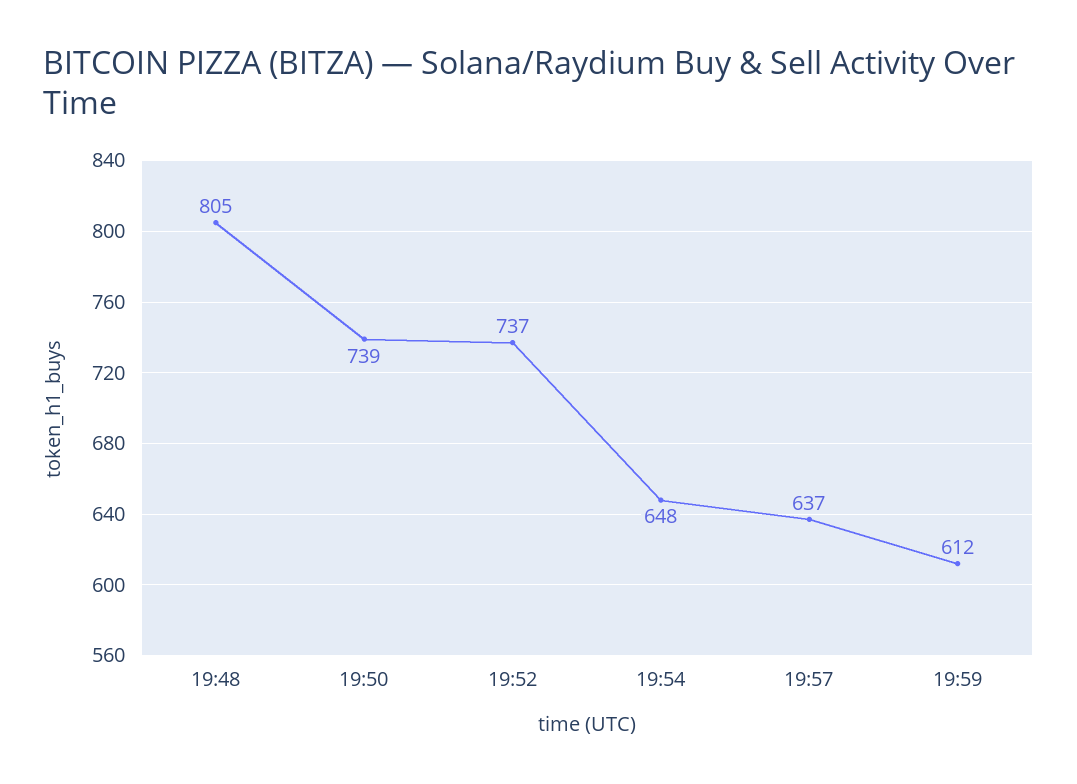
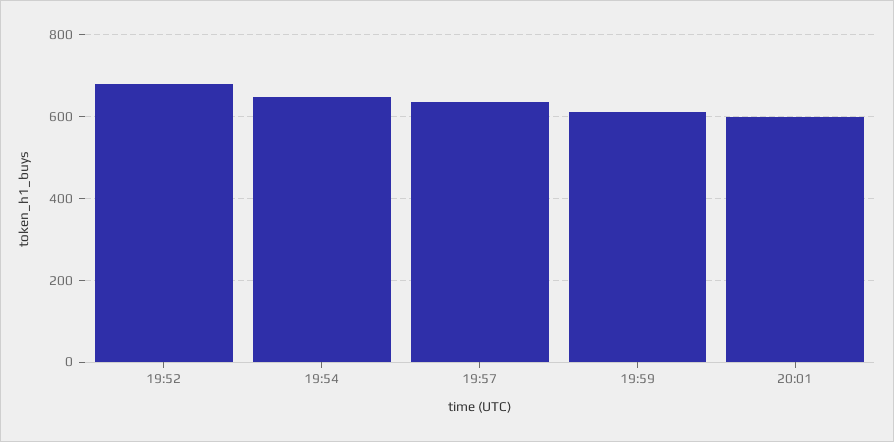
19:48: 805 -> none
19:50: 739 -> none
19:52: 737 -> 680
20:01: none -> 600

